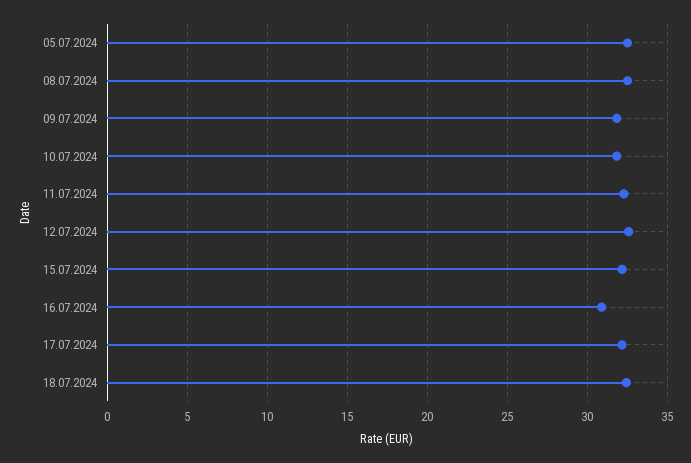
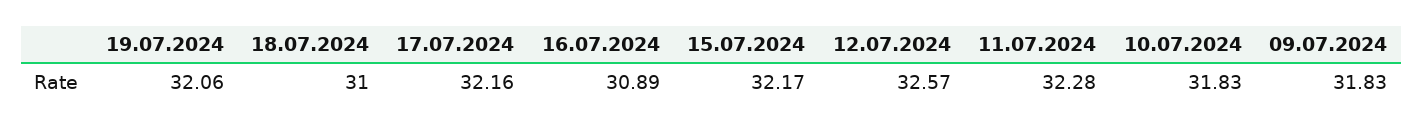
05.07.2024: 32.5 -> none
08.07.2024: 32.5 -> none
18.07.2024: 32.5 -> 31
19.07.2024: none -> 32.06

